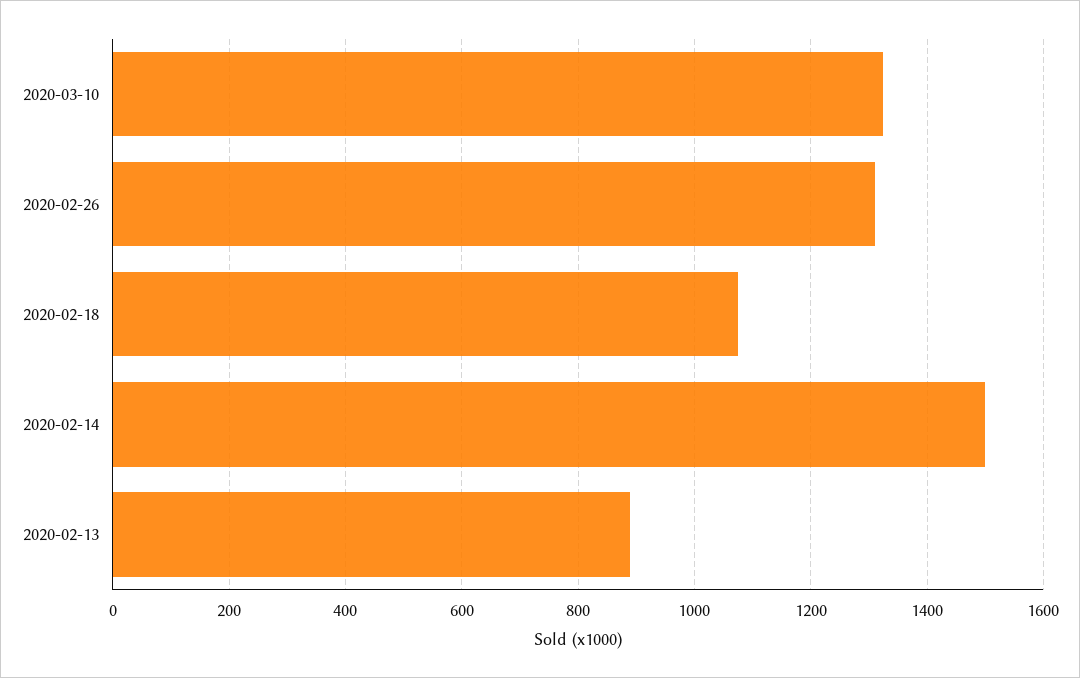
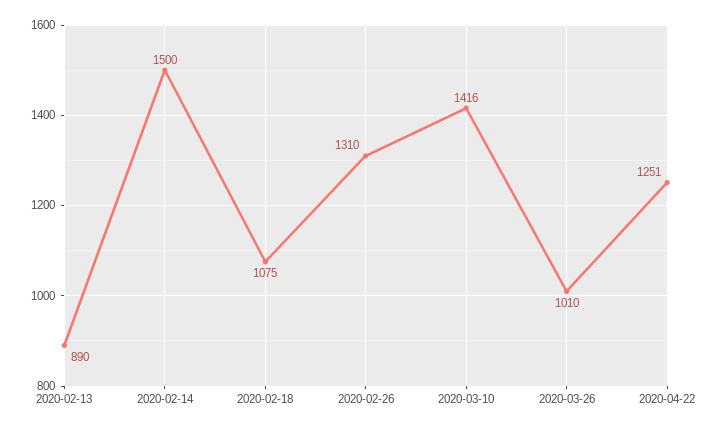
2020-03-10: 1320 -> 1416
2020-03-26: none -> 1010
2020-04-22: none -> 1251

